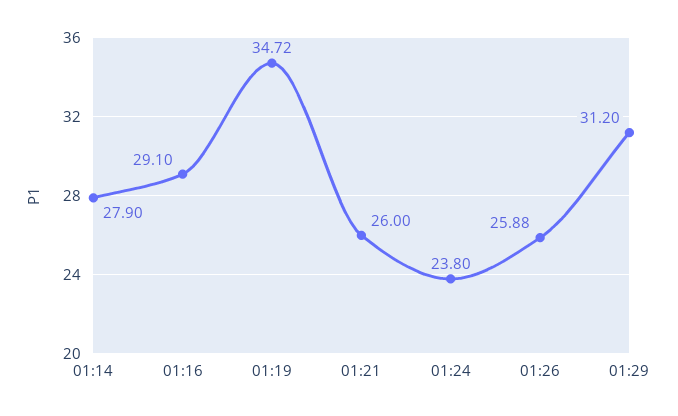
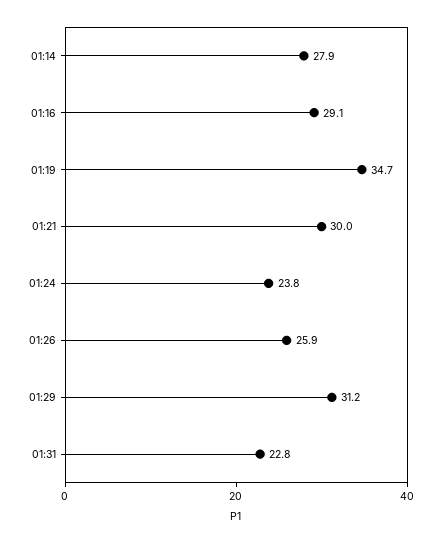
01:21: 26 -> 30
01:31: none -> 22.8

